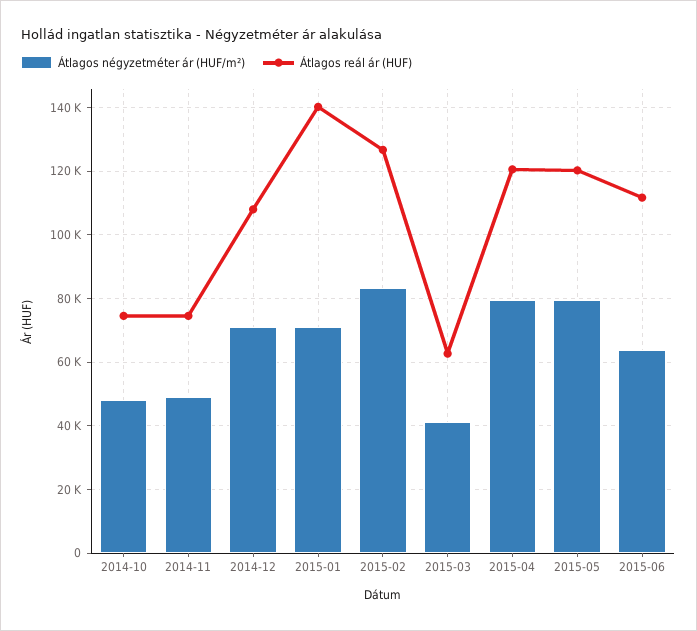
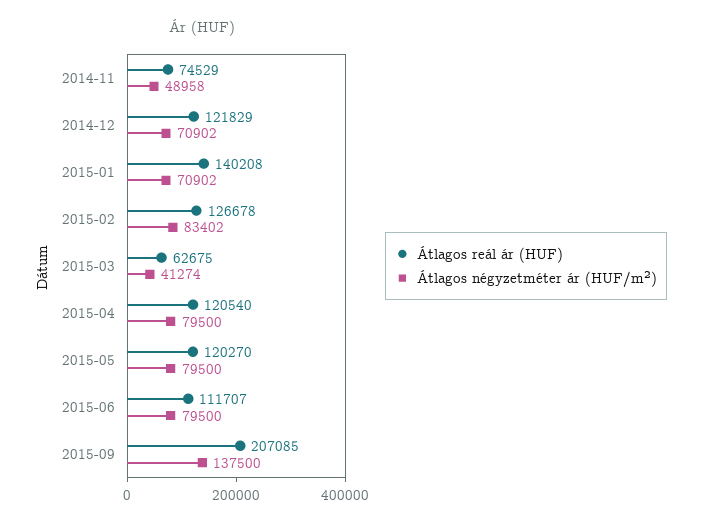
Átlagos négyzetméter ár (HUF/m²), 2014-10: 48000 -> none
Átlagos reál ár (HUF), 2014-10: 74000 -> none
Átlagos reál ár (HUF), 2014-12: 108000 -> 121829
Átlagos négyzetméter ár (HUF/m²), 2015-06: 64000 -> 79500
Átlagos reál ár (HUF), 2015-09: none -> 207085
Átlagos négyzetméter ár (HUF/m²), 2015-09: none -> 137500

